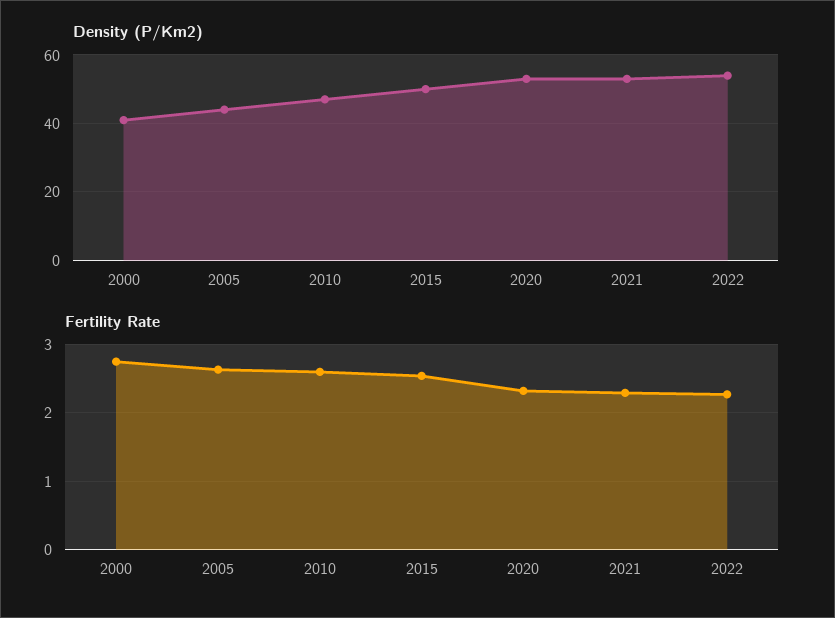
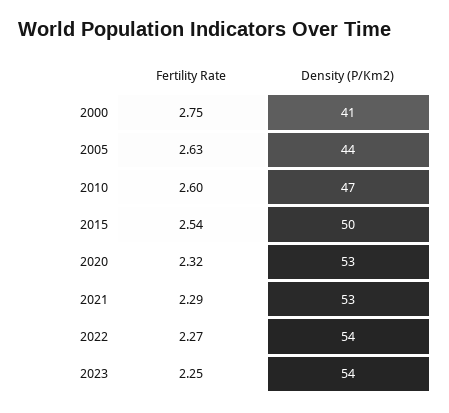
Fertility Rate, 2023: none -> 2.25
Density (P/Km2), 2023: none -> 54

